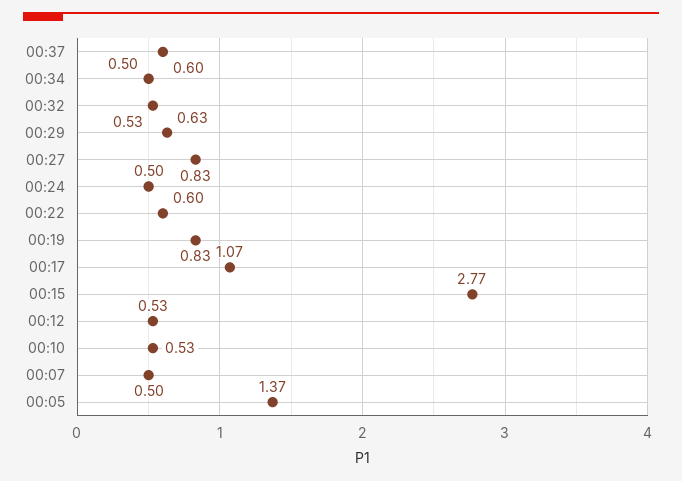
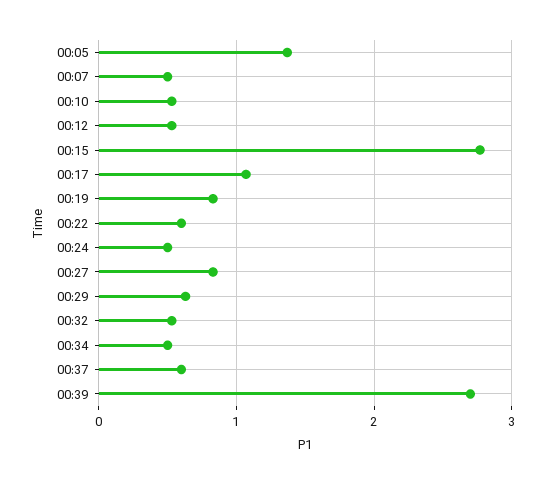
00:39: none -> 2.7

